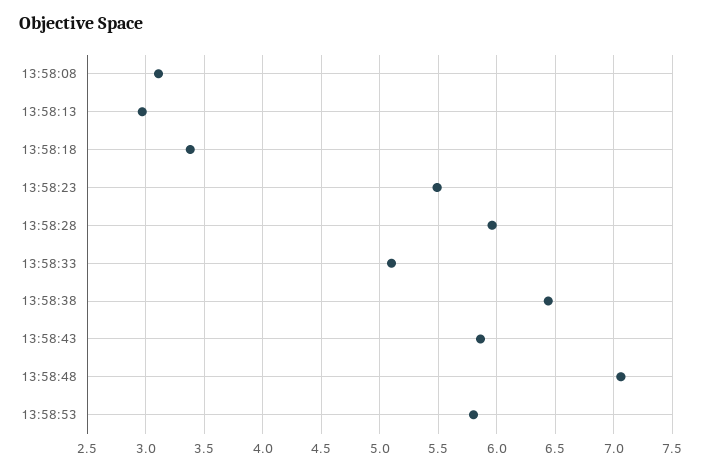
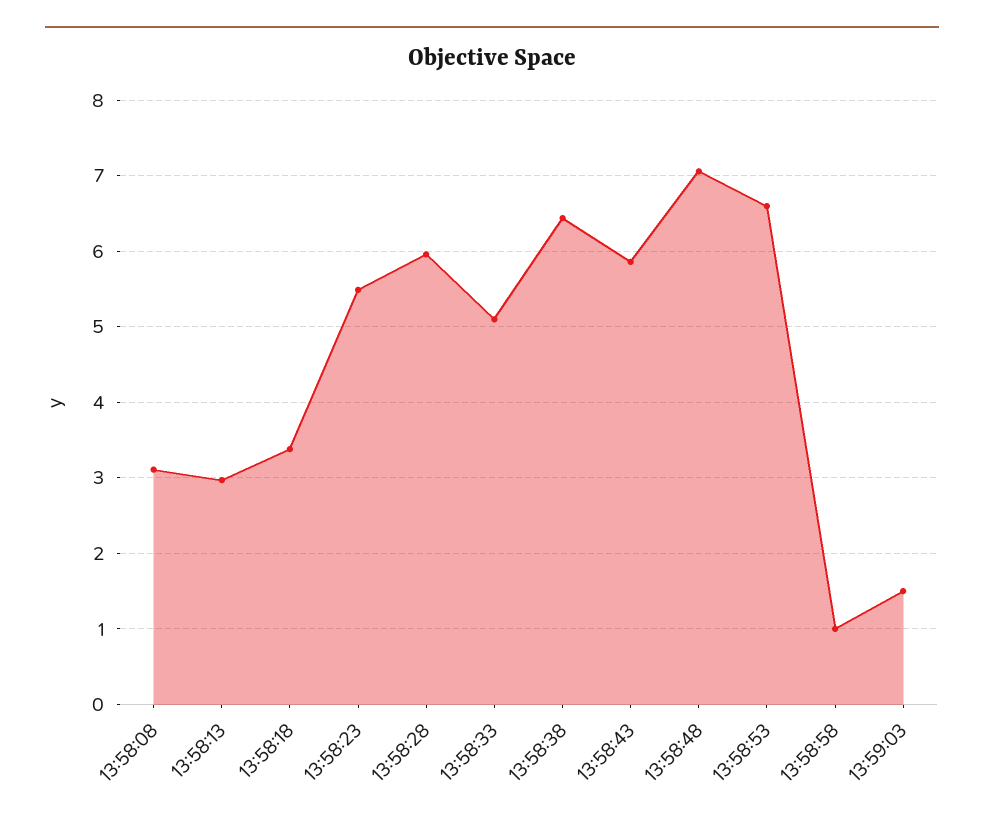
13:58:53: 5.8 -> 6.6
13:58:58: none -> 1
13:59:03: none -> 1.5

